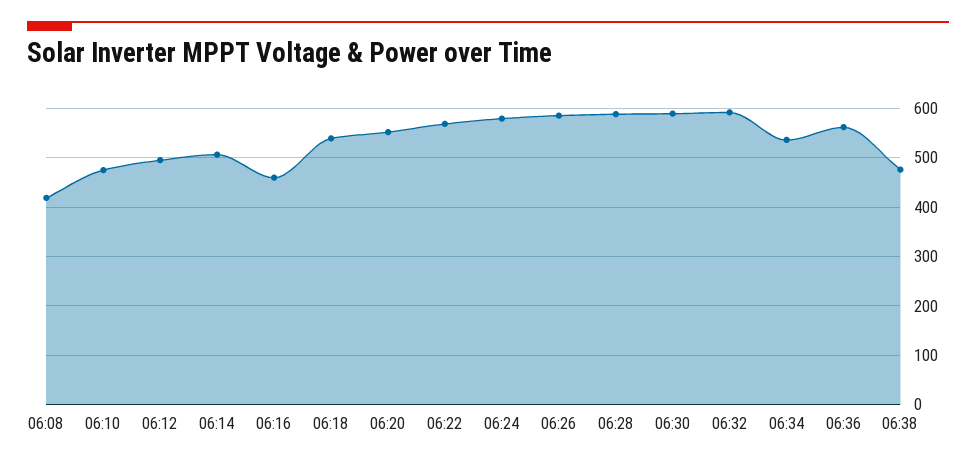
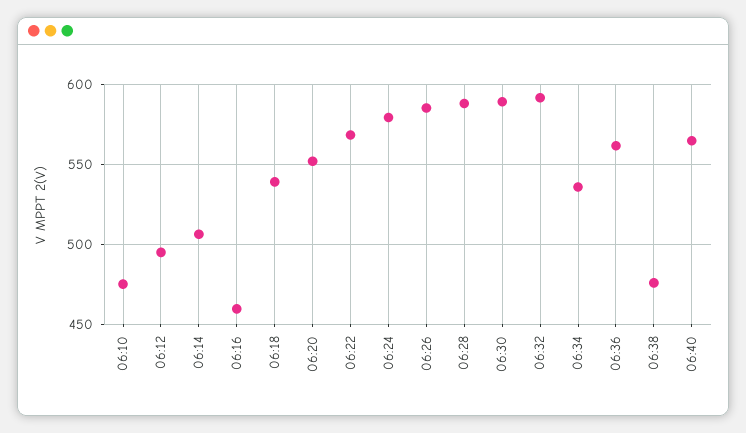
06:08: 420 -> none
06:40: none -> 565

